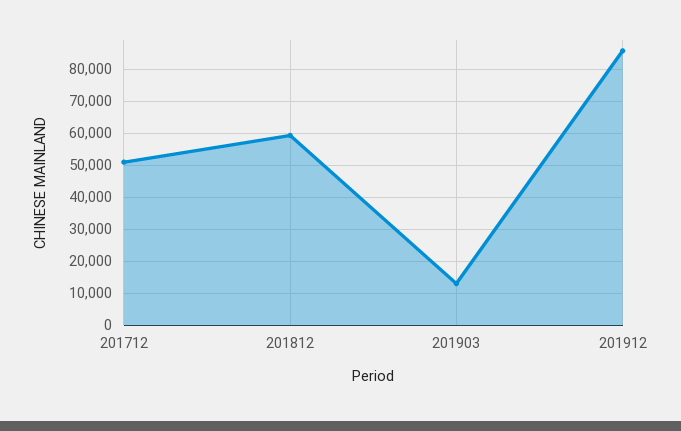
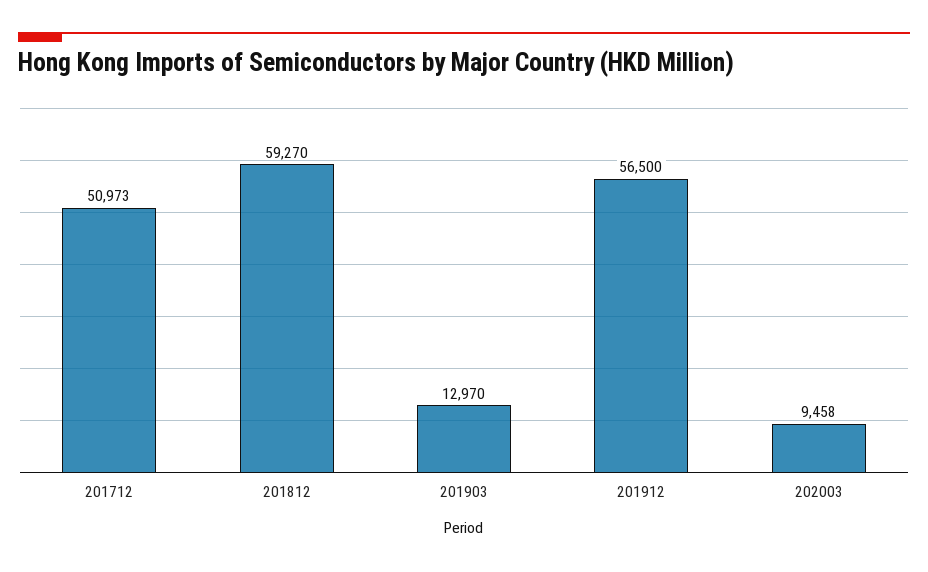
201912: 86000 -> 56500
202003: none -> 9458

